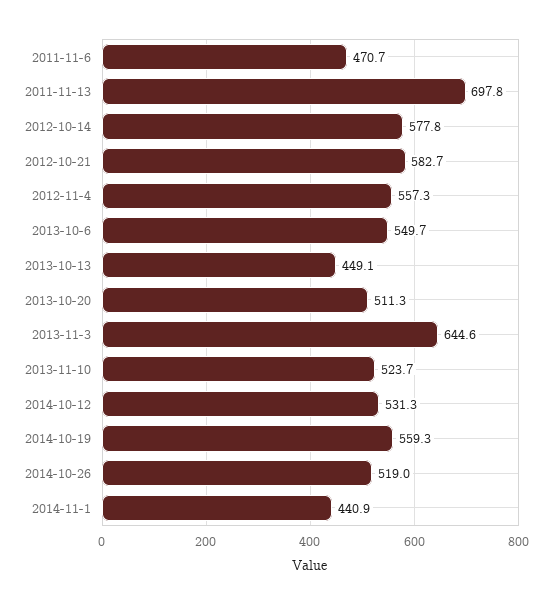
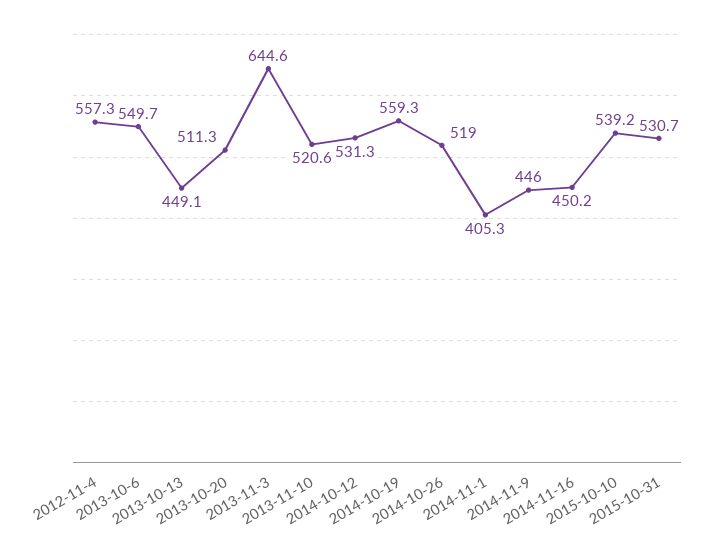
2011-11-6: 470.7 -> none
2011-11-13: 697.8 -> none
2012-10-14: 577.8 -> none
2012-10-21: 582.7 -> none
2013-11-10: 523.7 -> 520.6
2014-11-1: 440.9 -> 405.3
2014-11-9: none -> 446
2014-11-16: none -> 450.2
2015-10-10: none -> 539.2
2015-10-31: none -> 530.7

